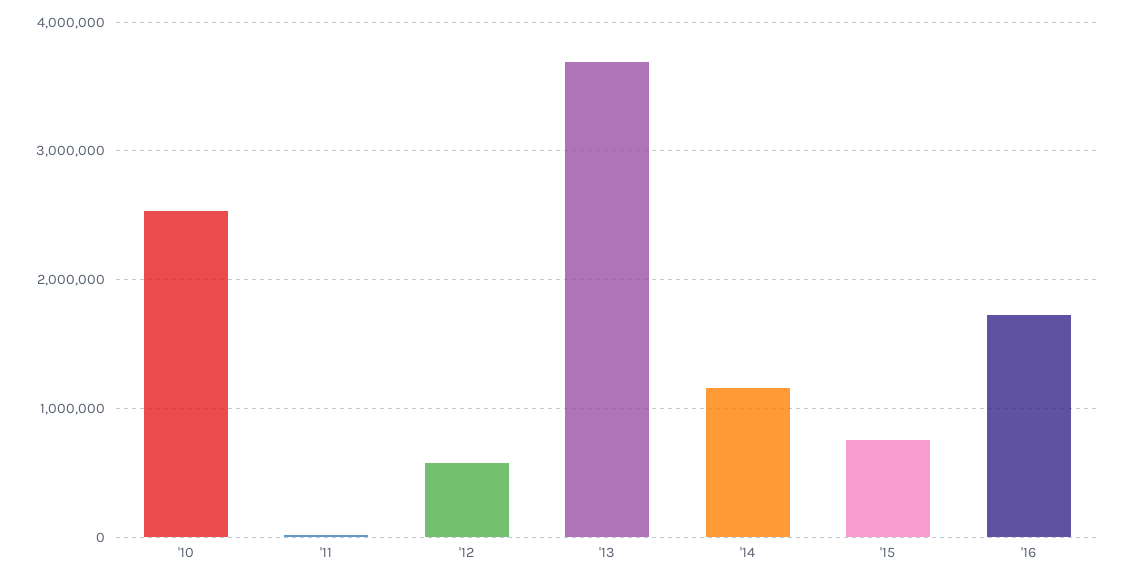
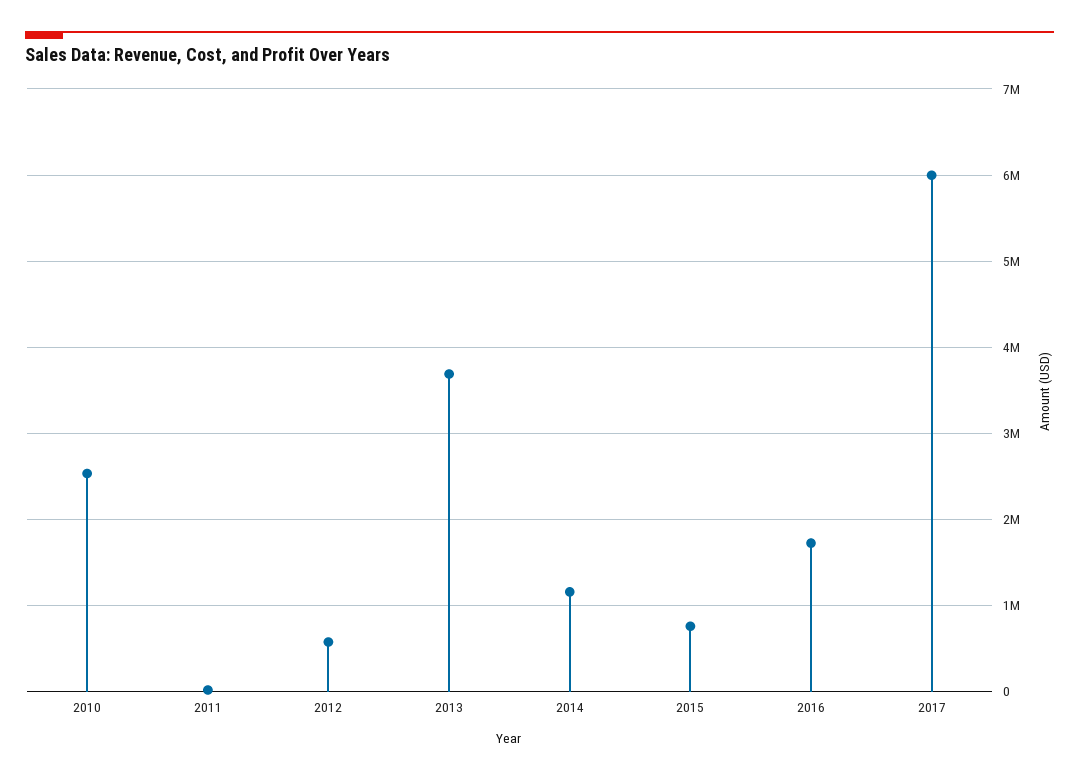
2017: none -> 6000000

